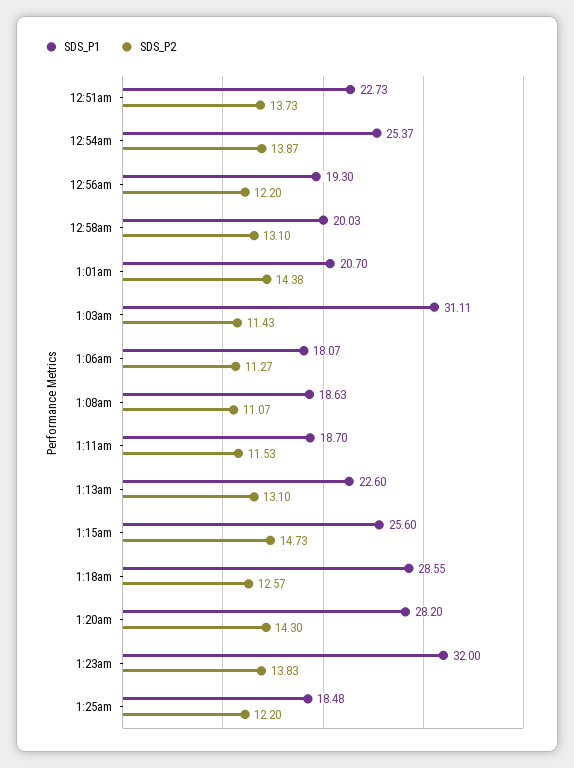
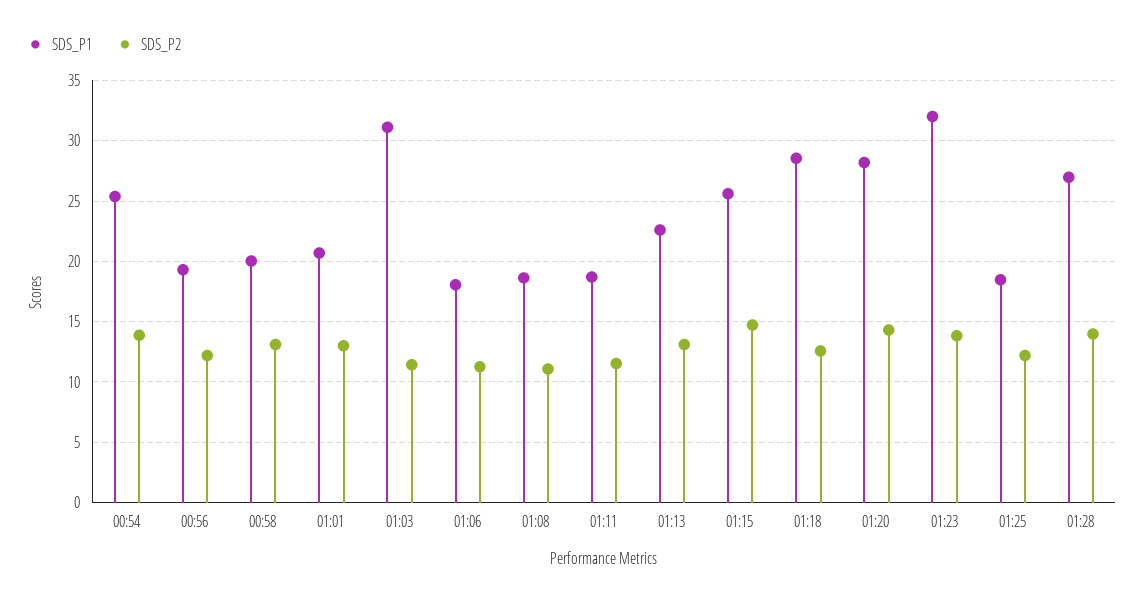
SDS_P1, 12:51am: 22.73 -> none
SDS_P2, 12:51am: 13.73 -> none
SDS_P2, 1:01am: 14.38 -> 13
SDS_P1, 01:28: none -> 27
SDS_P2, 01:28: none -> 14

